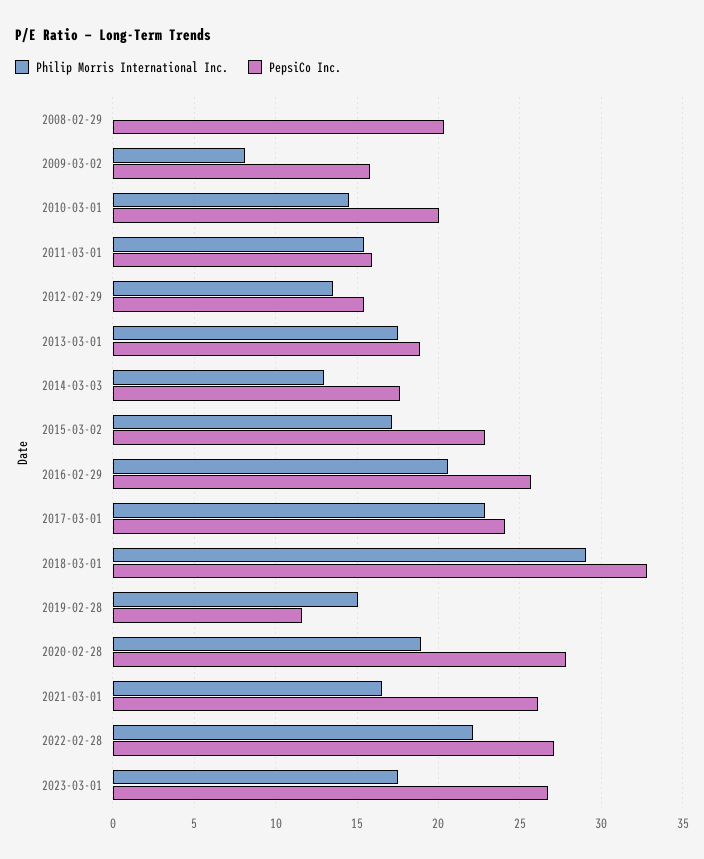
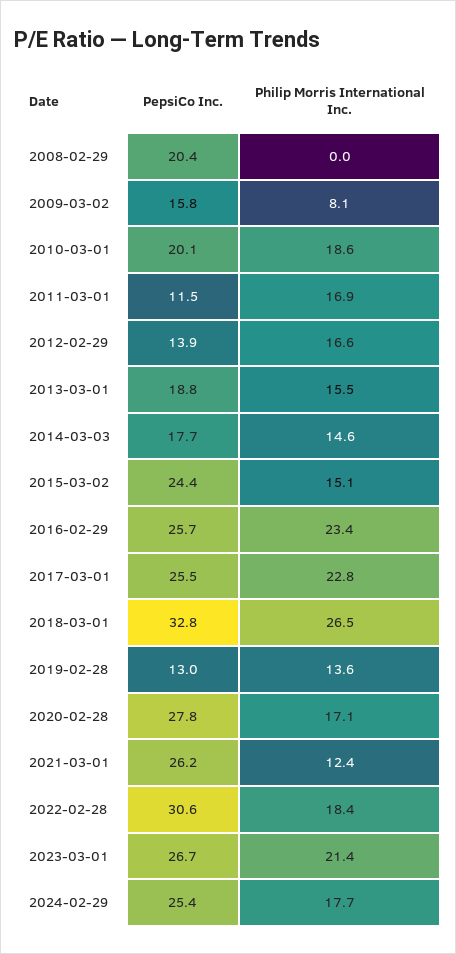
Philip Morris International Inc., 2010-03-01: 14.5 -> 18.6
Philip Morris International Inc., 2011-03-01: 15.5 -> 16.9
PepsiCo Inc., 2011-03-01: 16 -> 11.5
Philip Morris International Inc., 2012-02-29: 13.5 -> 16.6
PepsiCo Inc., 2012-02-29: 15.5 -> 13.9
Philip Morris International Inc., 2013-03-01: 17.5 -> 15.5
Philip Morris International Inc., 2014-03-03: 13 -> 14.6
Philip Morris International Inc., 2015-03-02: 17 -> 15.1
PepsiCo Inc., 2015-03-02: 23 -> 24.4
Philip Morris International Inc., 2016-02-29: 20.5 -> 23.4
PepsiCo Inc., 2017-03-01: 24 -> 25.5
Philip Morris International Inc., 2018-03-01: 29 -> 26.5
Philip Morris International Inc., 2019-02-28: 15 -> 13.6
PepsiCo Inc., 2019-02-28: 11.5 -> 13
Philip Morris International Inc., 2020-02-28: 19 -> 17.1
Philip Morris International Inc., 2021-03-01: 16.5 -> 12.4
Philip Morris International Inc., 2022-02-28: 22 -> 18.4
PepsiCo Inc., 2022-02-28: 27 -> 30.6
Philip Morris International Inc., 2023-03-01: 17.5 -> 21.4
PepsiCo Inc., 2024-02-29: none -> 25.4
Philip Morris International Inc., 2024-02-29: none -> 17.7

